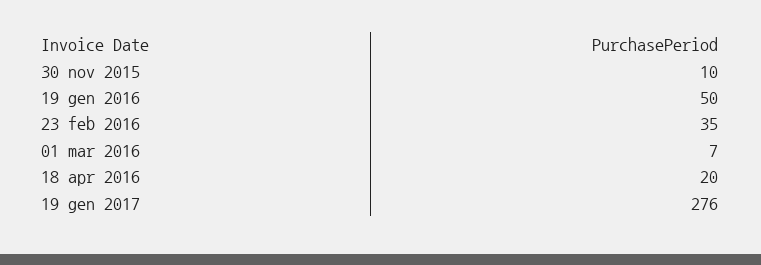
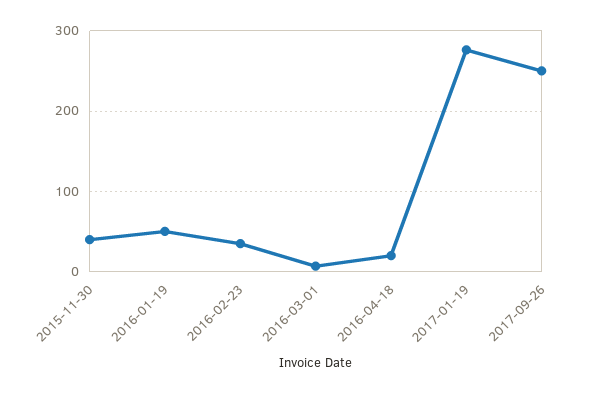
30 nov 2015: 10 -> 40
2017-09-26: none -> 250

